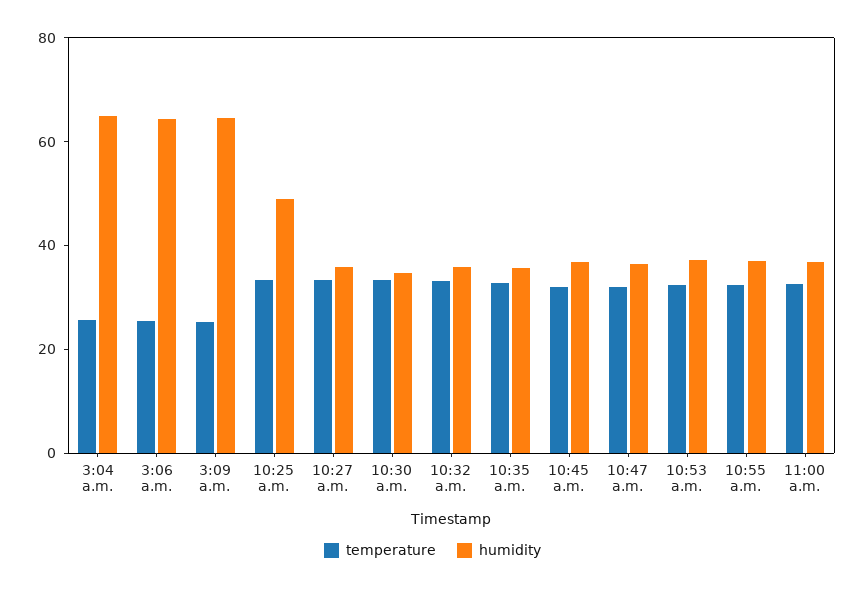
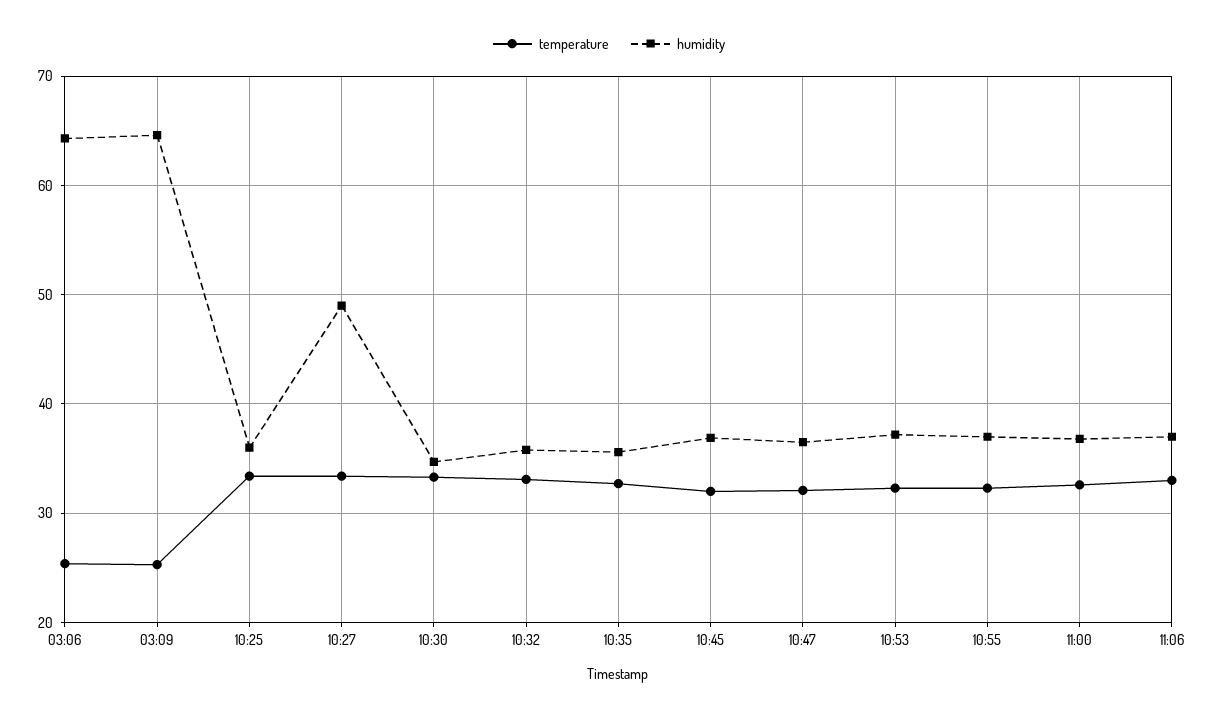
temperature, 3:04 a.m.: 25 -> none
humidity, 3:04 a.m.: 65 -> none
humidity, 10:25 a.m.: 50 -> 36
humidity, 10:27 a.m.: 35 -> 49
temperature, 11:06: none -> 33
humidity, 11:06: none -> 37

